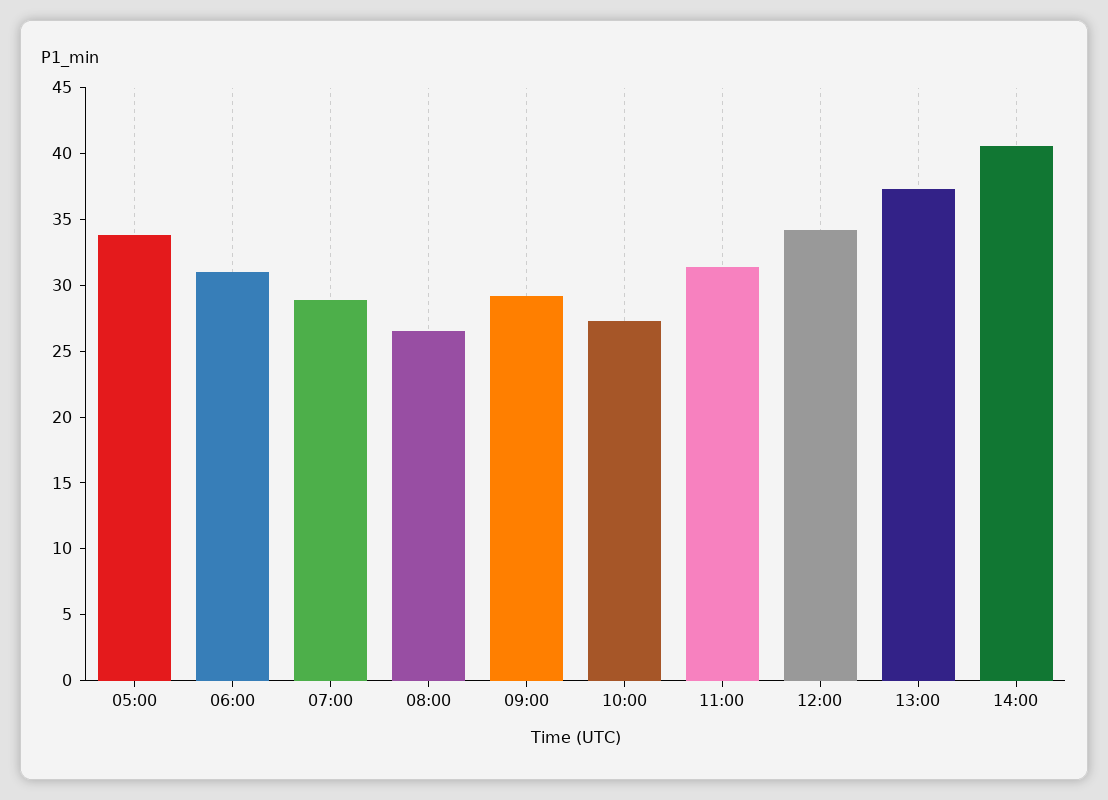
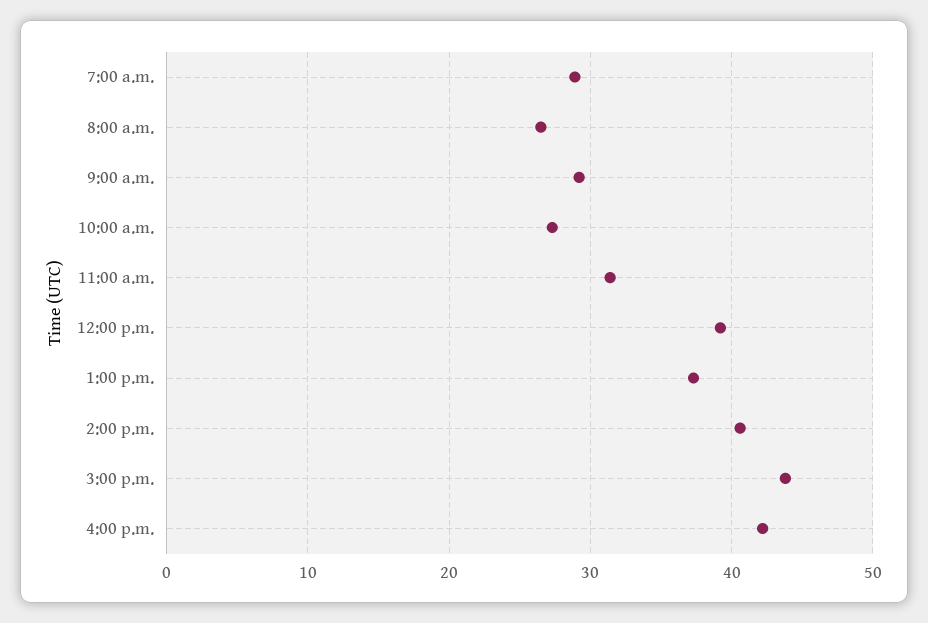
05:00: 34 -> none
06:00: 31 -> none
12:00: 34 -> 39
3:00 p.m.: none -> 44
4:00 p.m.: none -> 42

